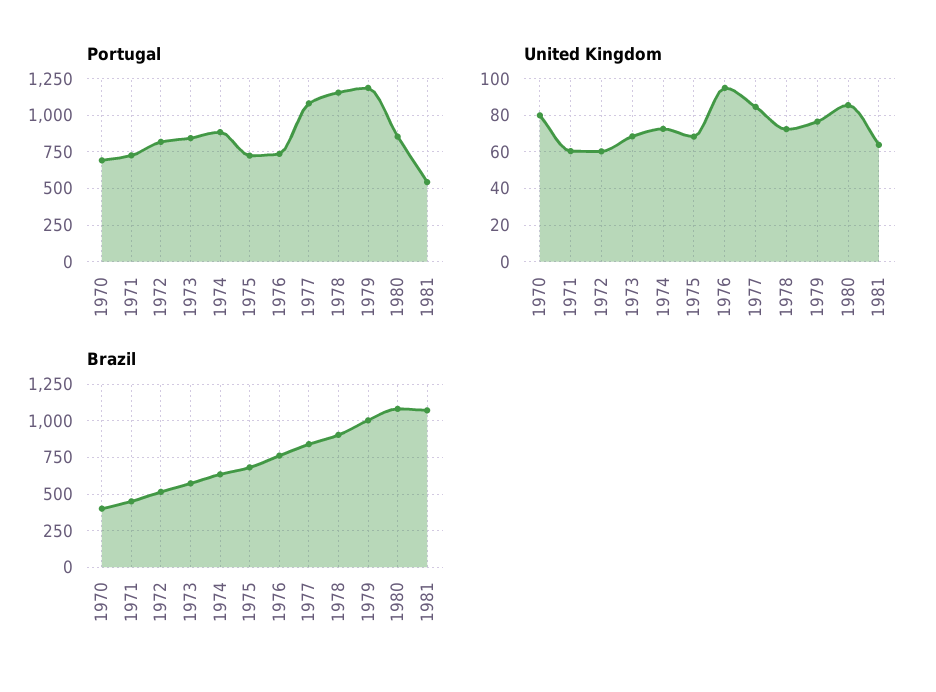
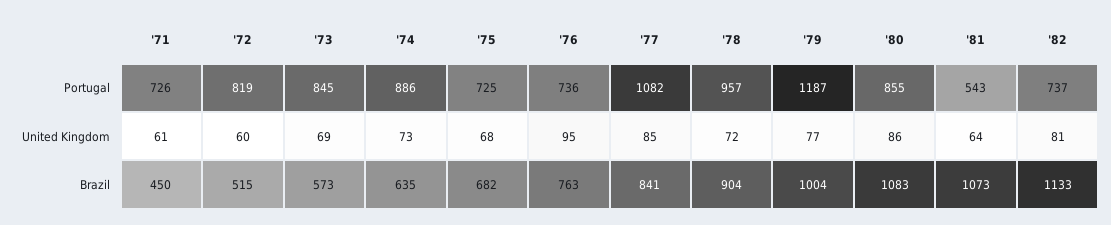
Portugal, 1970: 700 -> none
Portugal, 1978: 1150 -> 957
United Kingdom, 1970: 80 -> none
Brazil, 1970: 400 -> none
Portugal, '82: none -> 737
United Kingdom, '82: none -> 81
Brazil, '82: none -> 1133

